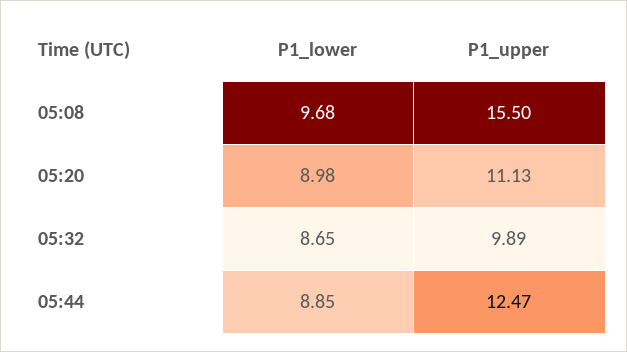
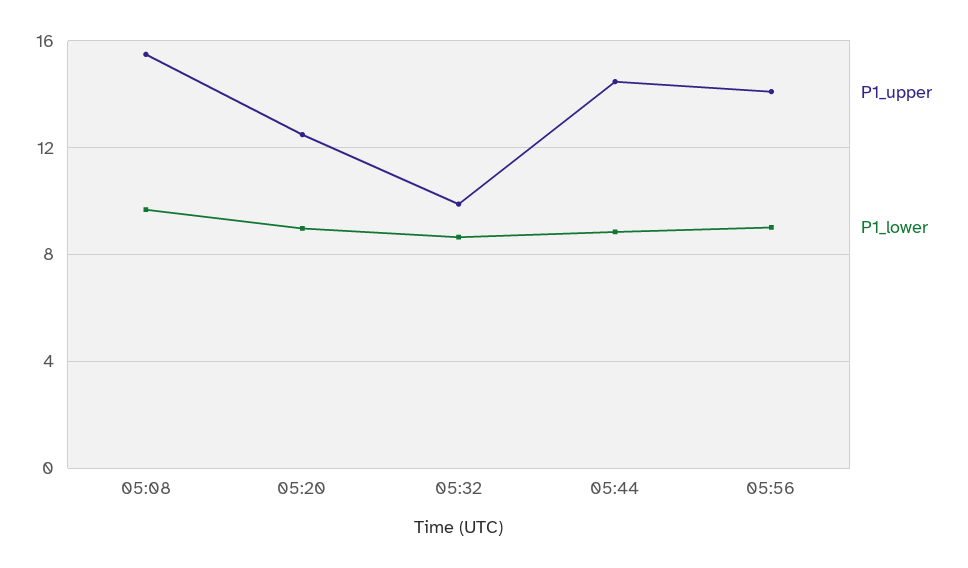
P1_upper, 05:20: 11.13 -> 12.5
P1_upper, 05:44: 12.47 -> 14.5
P1_upper, 05:56: none -> 14
P1_lower, 05:56: none -> 9

